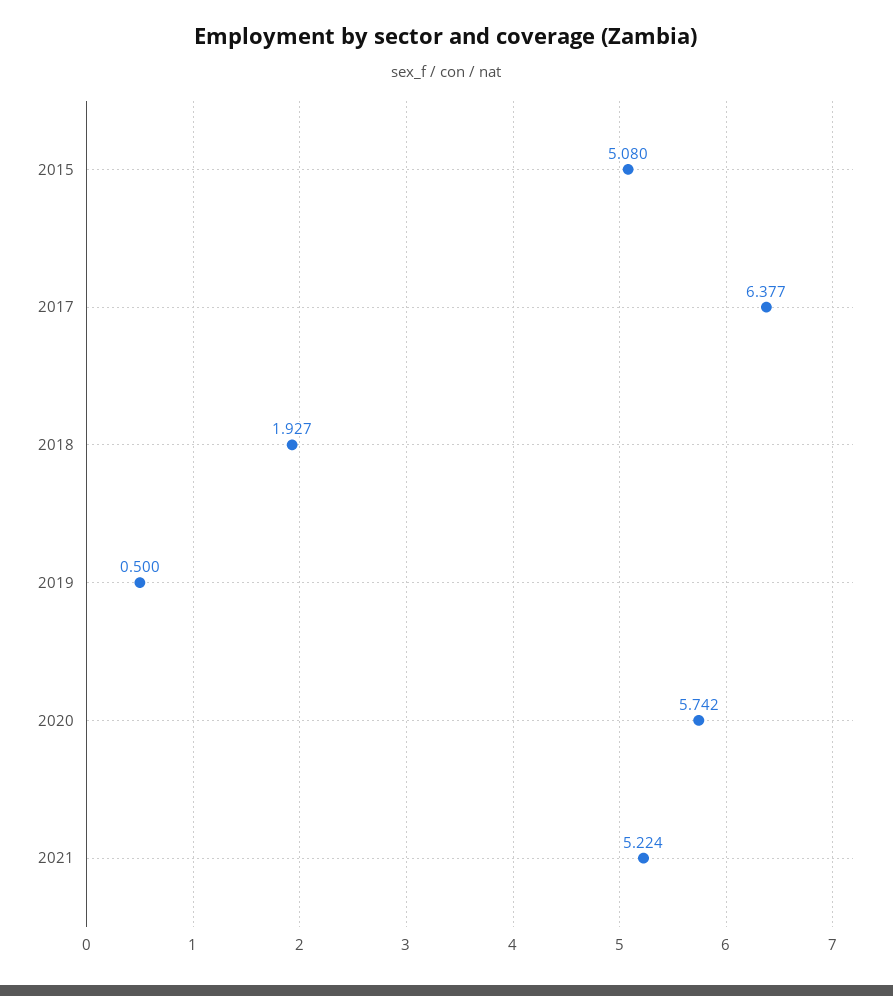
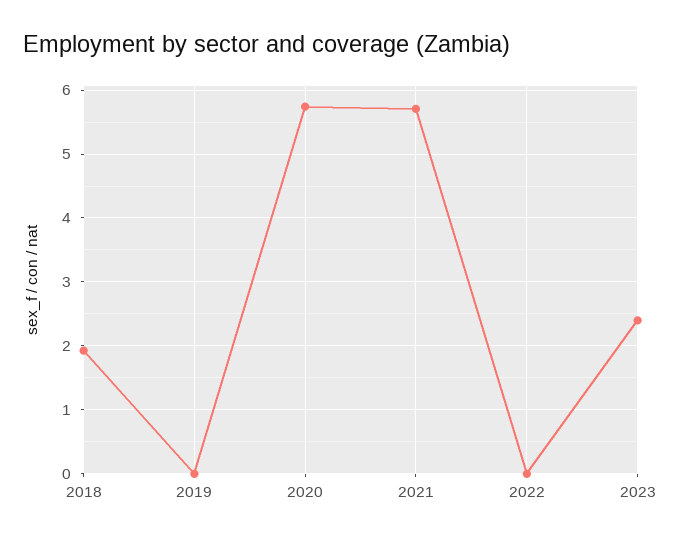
2015: 5.08 -> none
2017: 6.377 -> none
2019: 0.5 -> 0
2021: 5.224 -> 5.7
2022: none -> 0
2023: none -> 2.4

